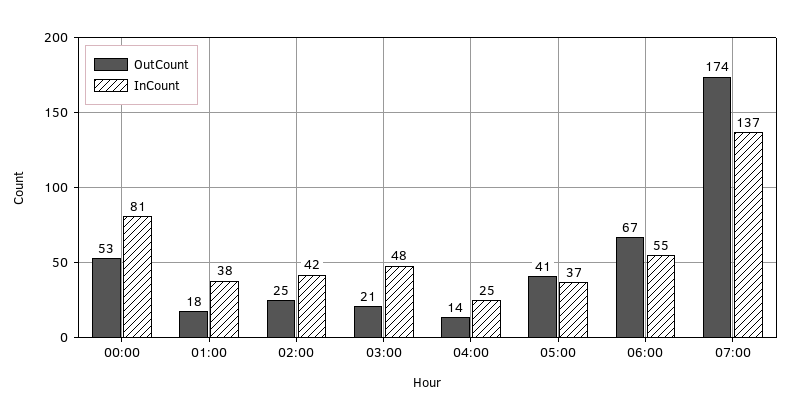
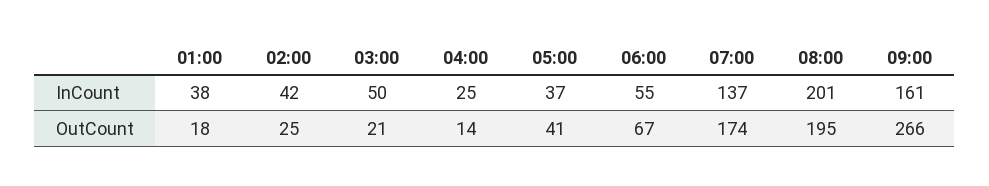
OutCount, 00:00: 53 -> none
InCount, 00:00: 81 -> none
InCount, 03:00: 48 -> 50
InCount, 08:00: none -> 201
InCount, 09:00: none -> 161
OutCount, 08:00: none -> 195
OutCount, 09:00: none -> 266

